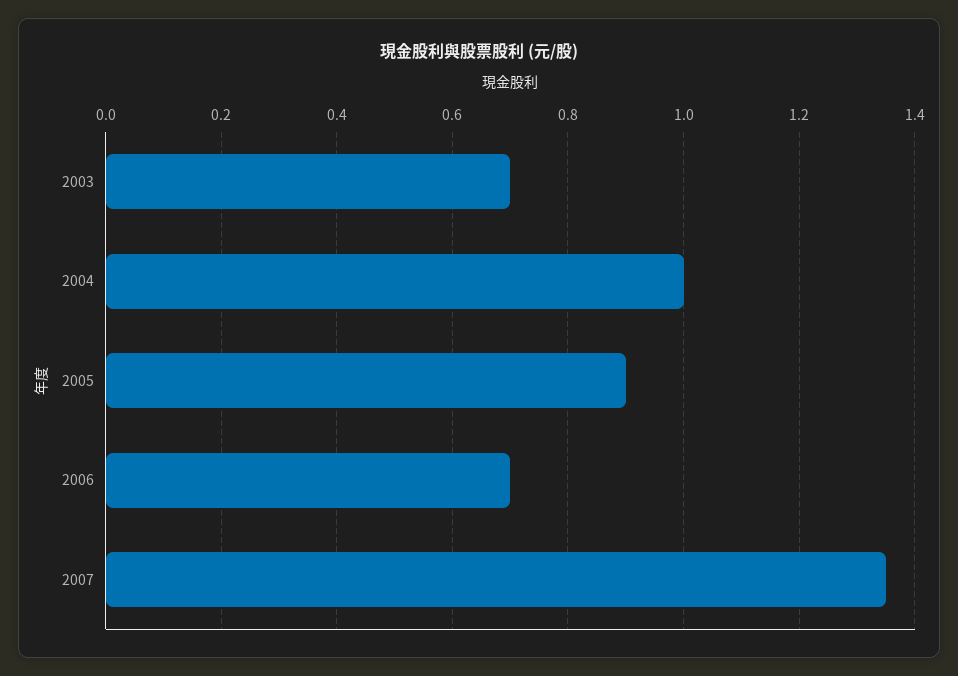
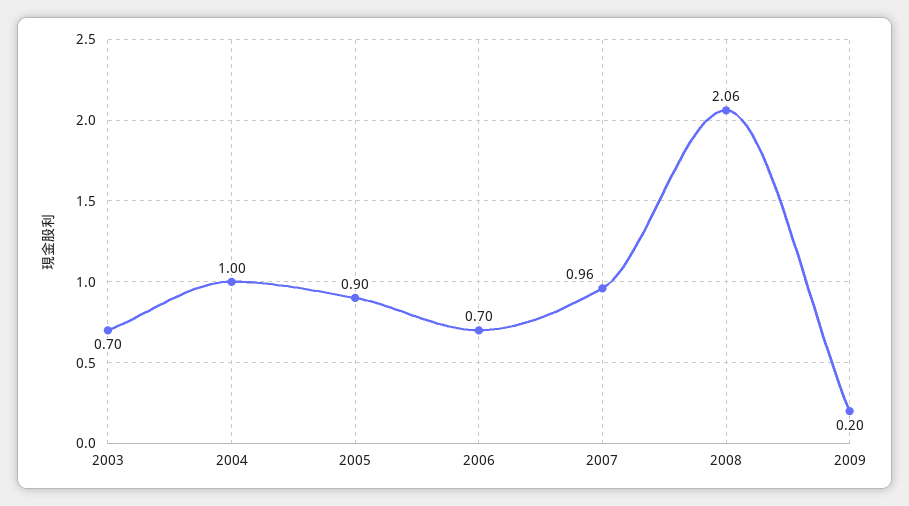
2007: 1.35 -> 0.96
2008: none -> 2.06
2009: none -> 0.2

